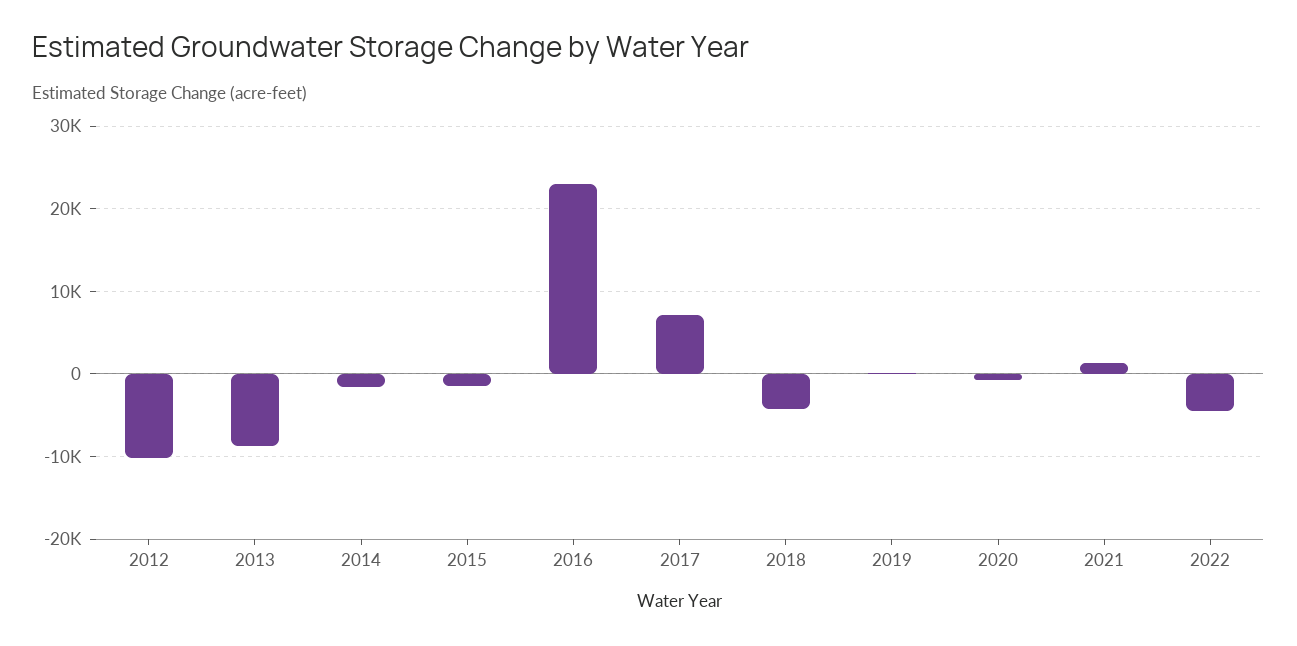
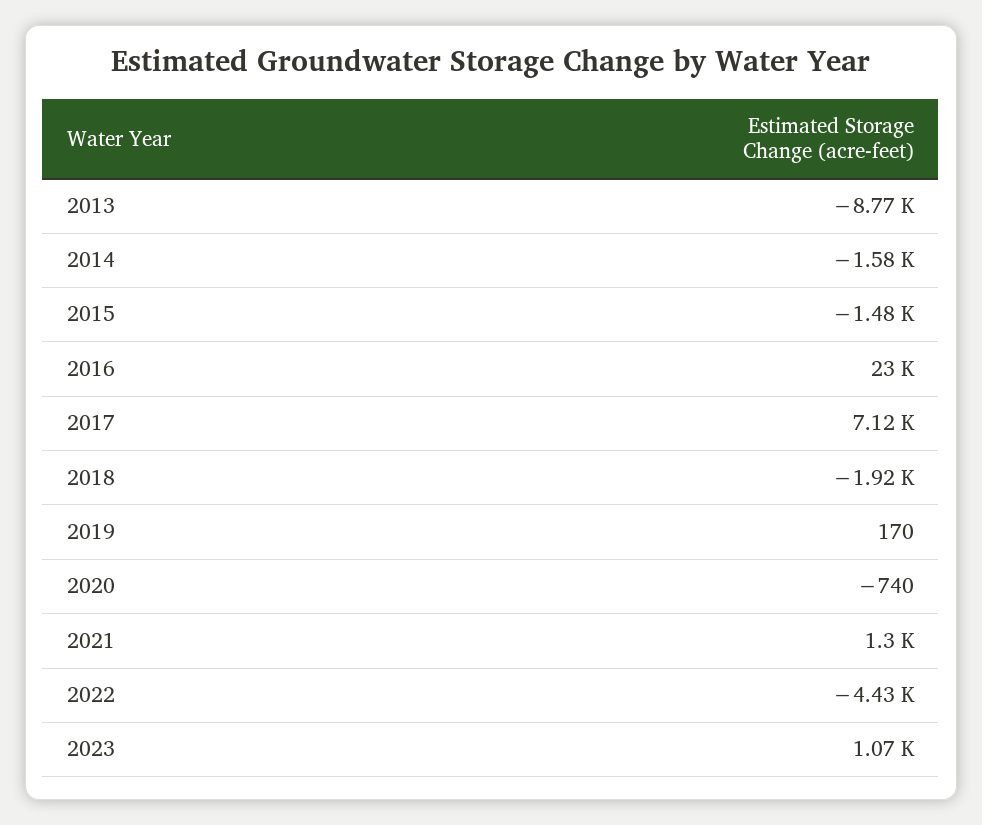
2012: -10000 -> none
2018: -4000 -> -1920
2023: none -> 1070

